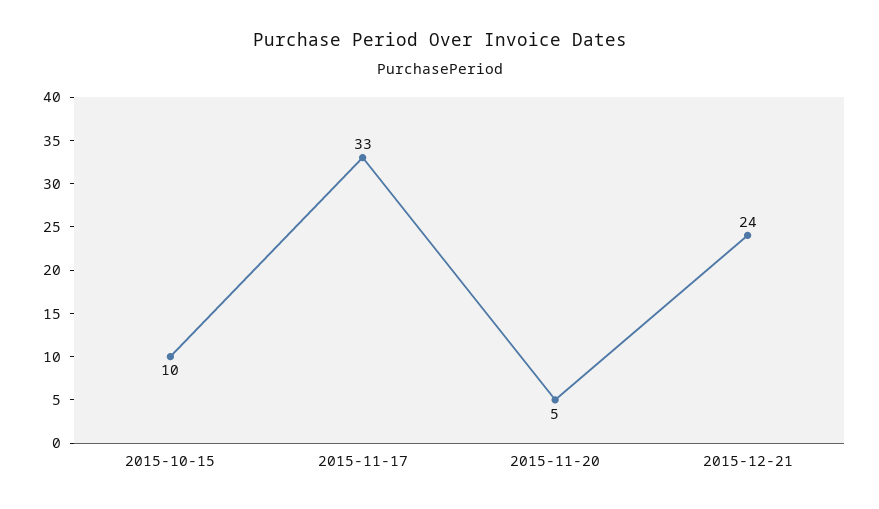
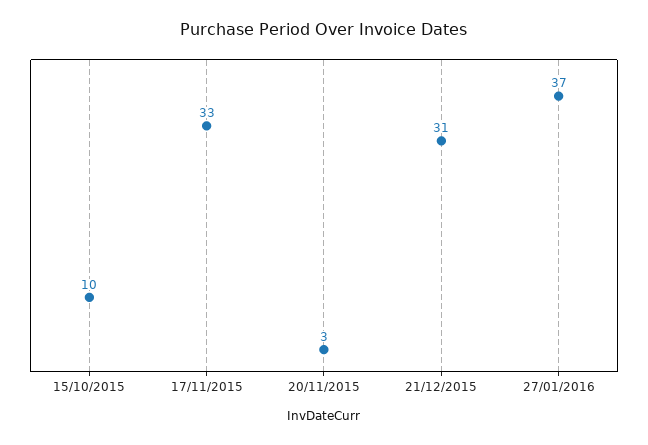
2015-11-20: 5 -> 3
2015-12-21: 24 -> 31
27/01/2016: none -> 37

